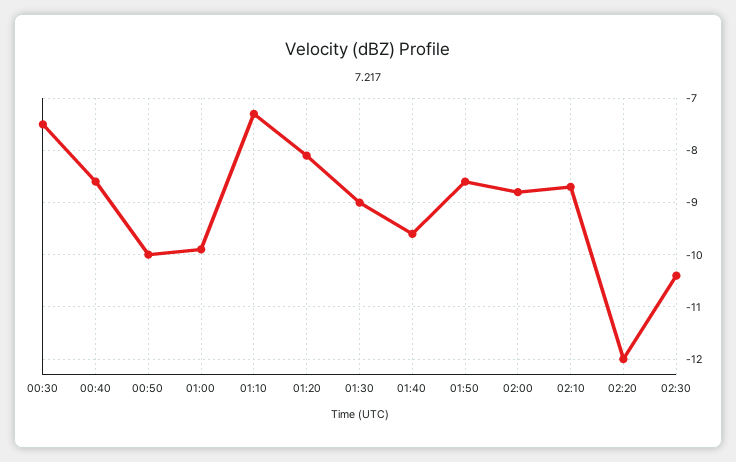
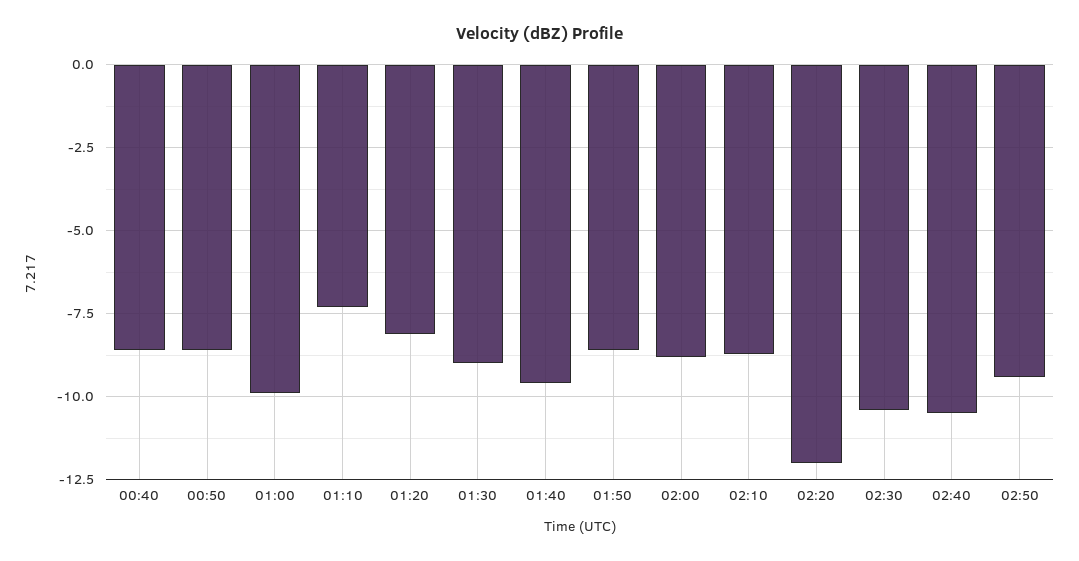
00:30: -7.5 -> none
00:50: -10 -> -8.5
02:40: none -> -10.5
02:50: none -> -9.5

